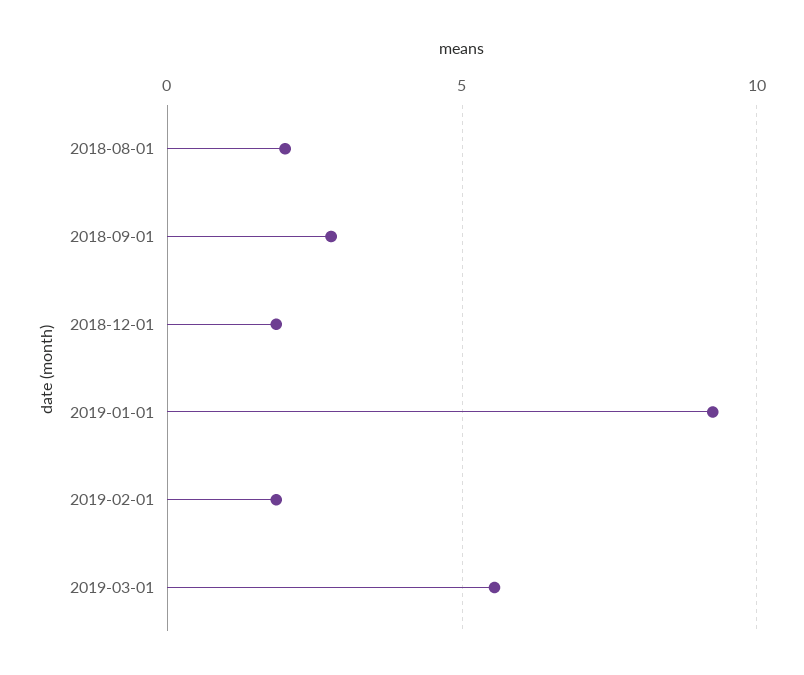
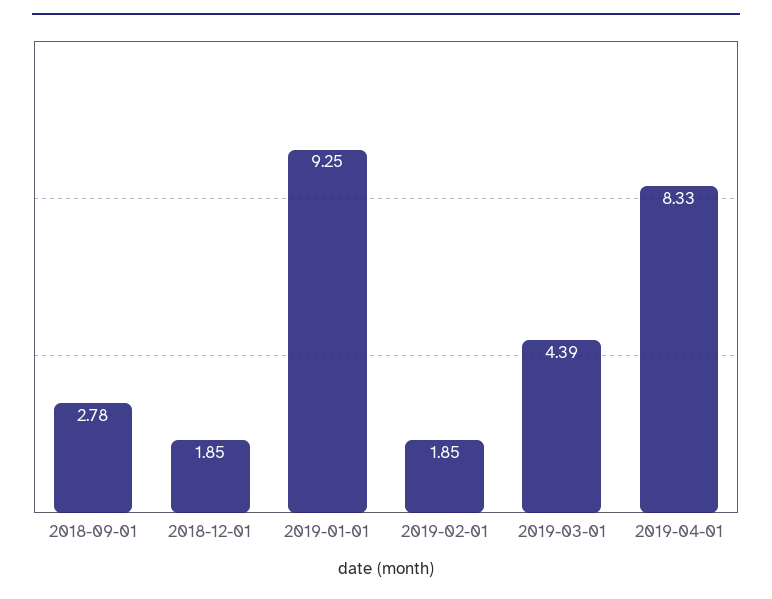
2018-08-01: 2 -> none
2019-03-01: 5.5 -> 4.39
2019-04-01: none -> 8.33

